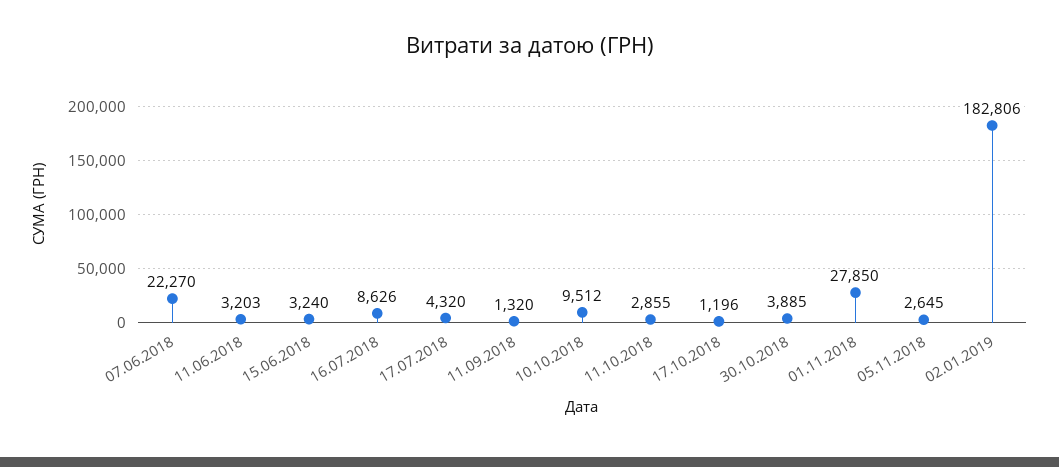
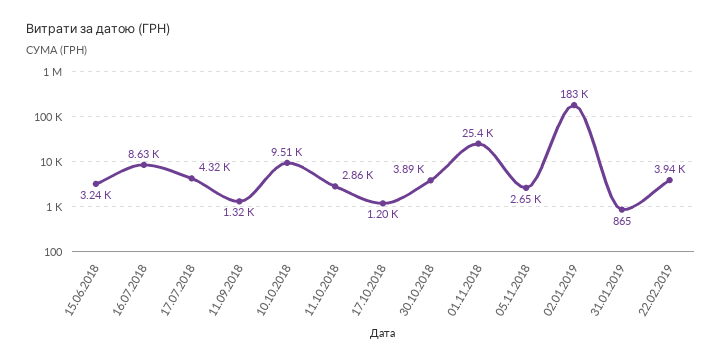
07.06.2018: 22270 -> none
11.06.2018: 3203 -> none
01.11.2018: 27850 -> 25400
31.01.2019: none -> 865
22.02.2019: none -> 3940

